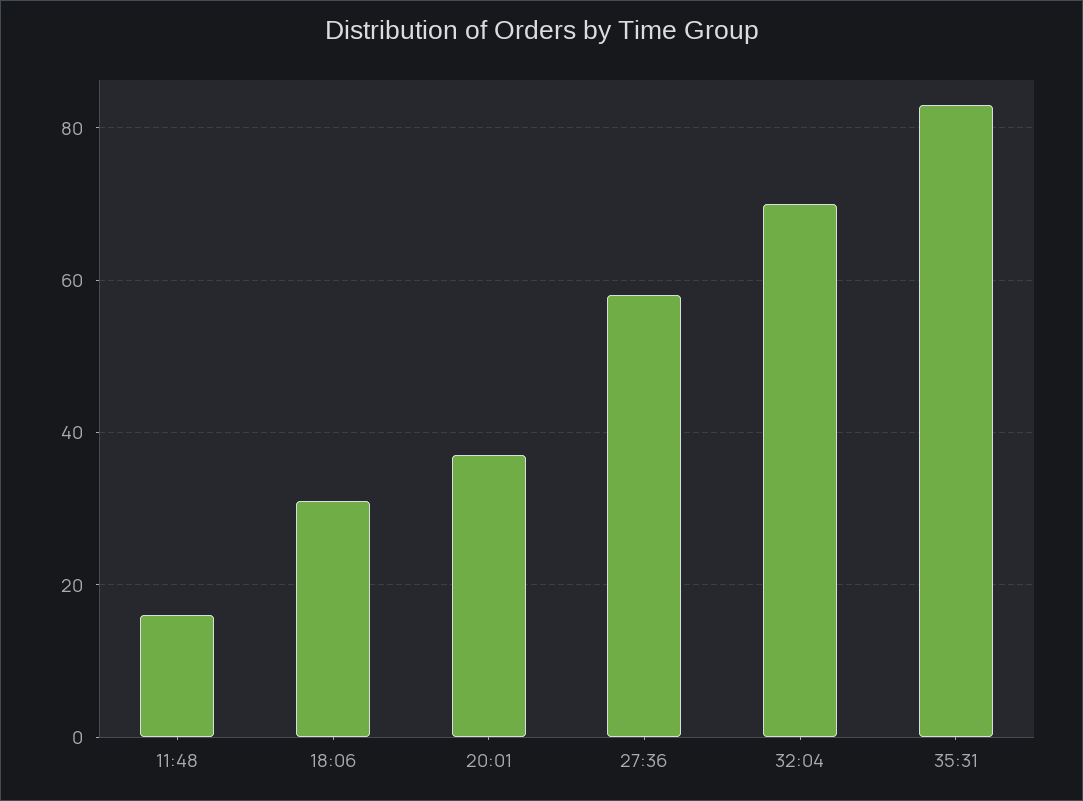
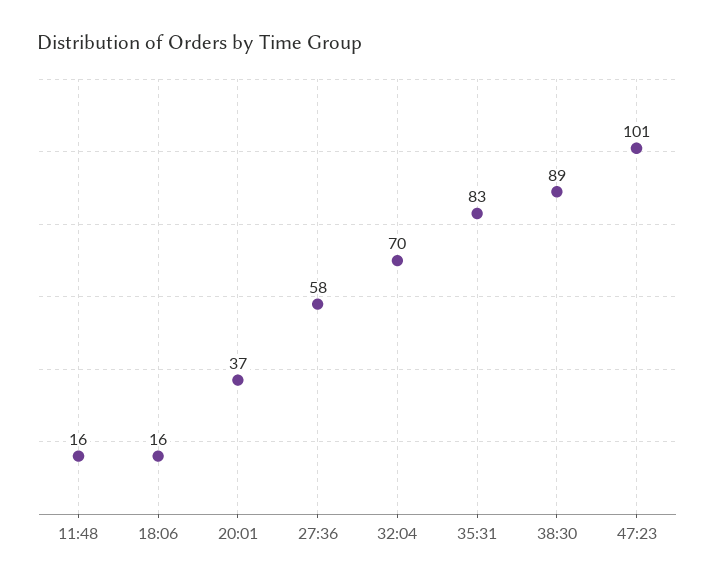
18:06: 30 -> 16
38:30: none -> 89
47:23: none -> 101

